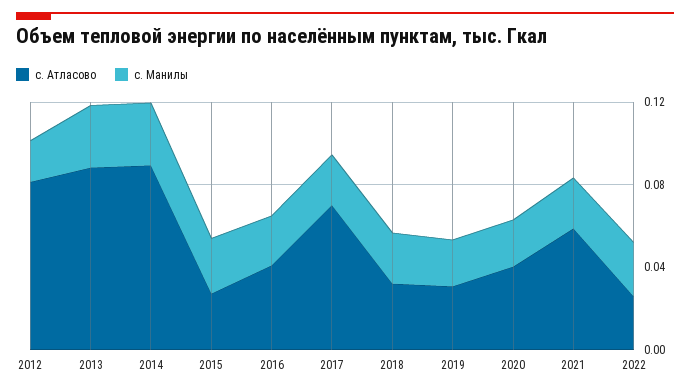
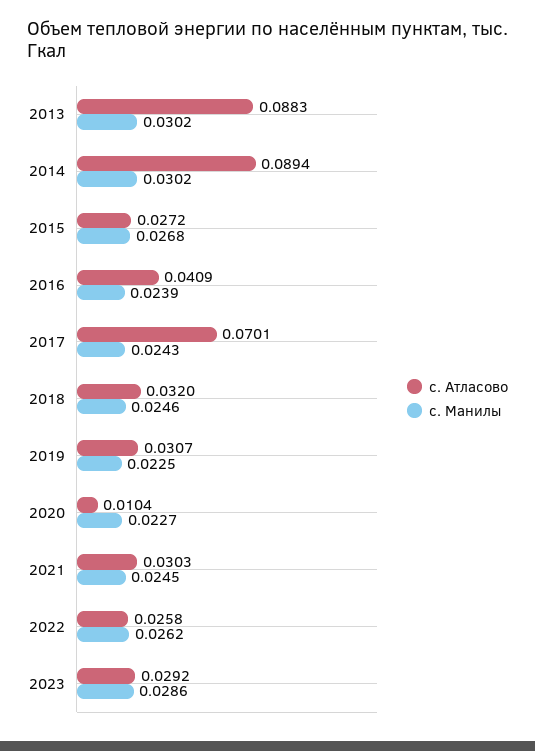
с. Атласово, 2012: 0.08 -> none
с. Манилы, 2012: 0.02 -> none
с. Атласово, 2020: 0.04 -> 0.0104
с. Атласово, 2021: 0.06 -> 0.0303
с. Атласово, 2023: none -> 0.0292
с. Манилы, 2023: none -> 0.0286

